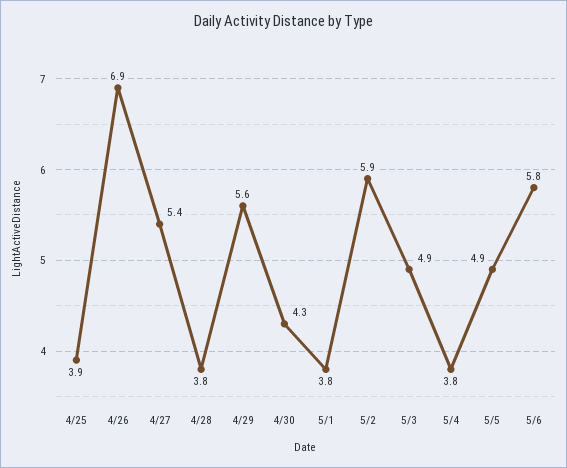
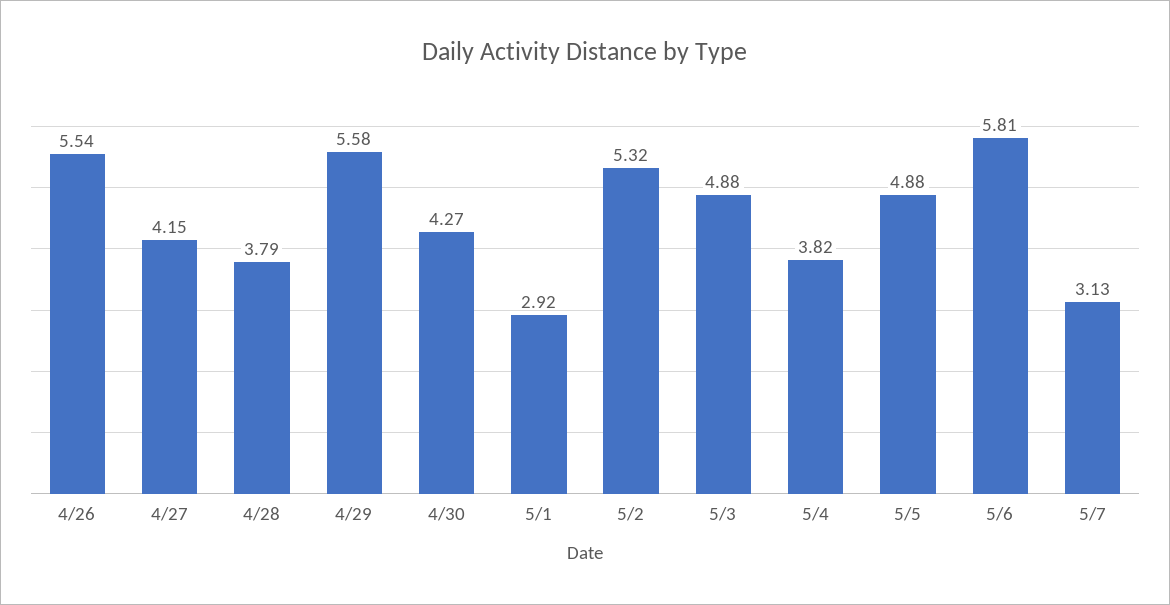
4/25: 3.9 -> none
4/26: 6.9 -> 5.54
4/27: 5.4 -> 4.15
5/1: 3.8 -> 2.92
5/2: 5.9 -> 5.32
5/7: none -> 3.13

